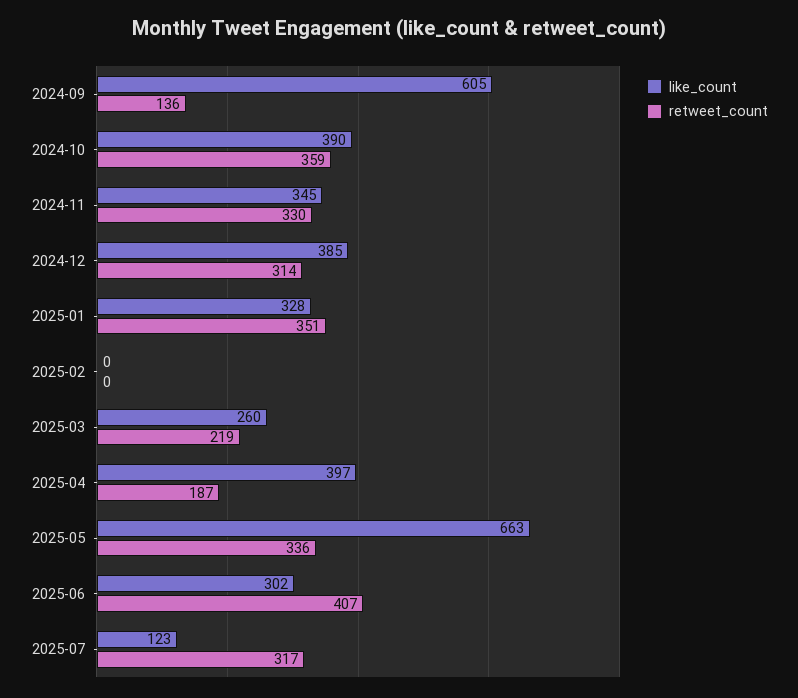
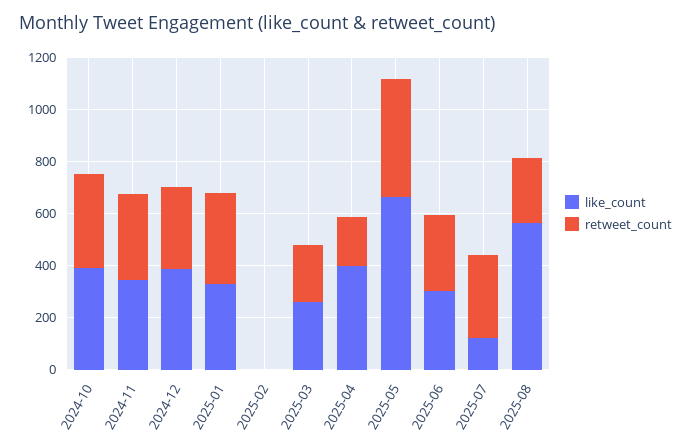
like_count, 2024-09: 605 -> none
retweet_count, 2024-09: 136 -> none
retweet_count, 2025-05: 336 -> 450
retweet_count, 2025-06: 407 -> 300
like_count, 2025-08: none -> 550
retweet_count, 2025-08: none -> 250

